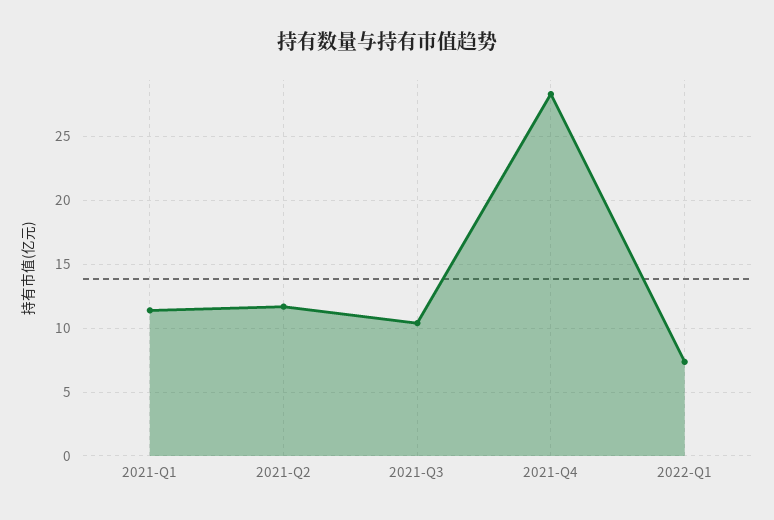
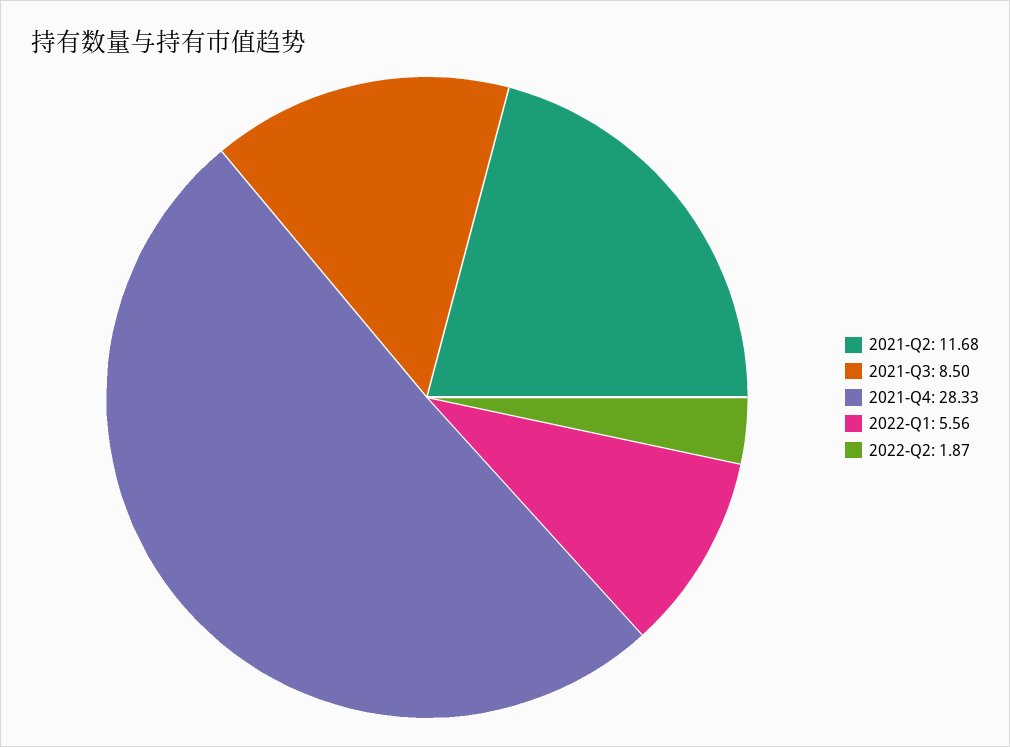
2021-Q1: 11.5 -> none
2021-Q3: 10.5 -> 8.5
2022-Q1: 7.5 -> 5.56
2022-Q2: none -> 1.87

